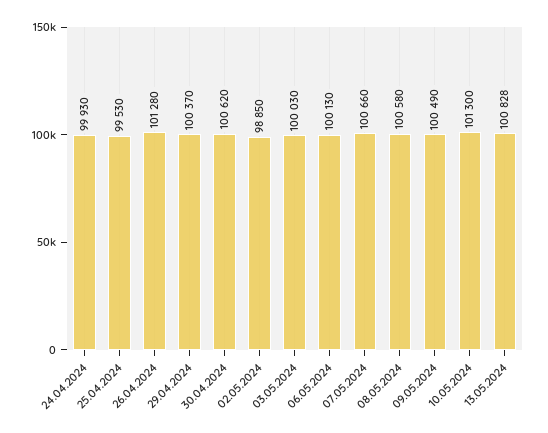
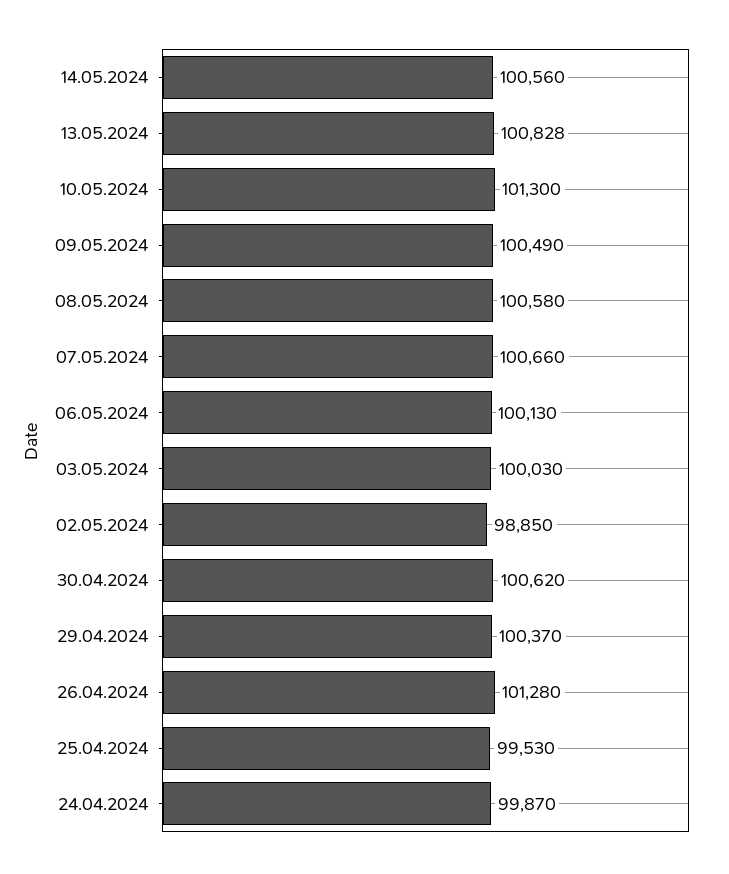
24.04.2024: 99930 -> 99870
14.05.2024: none -> 100560

